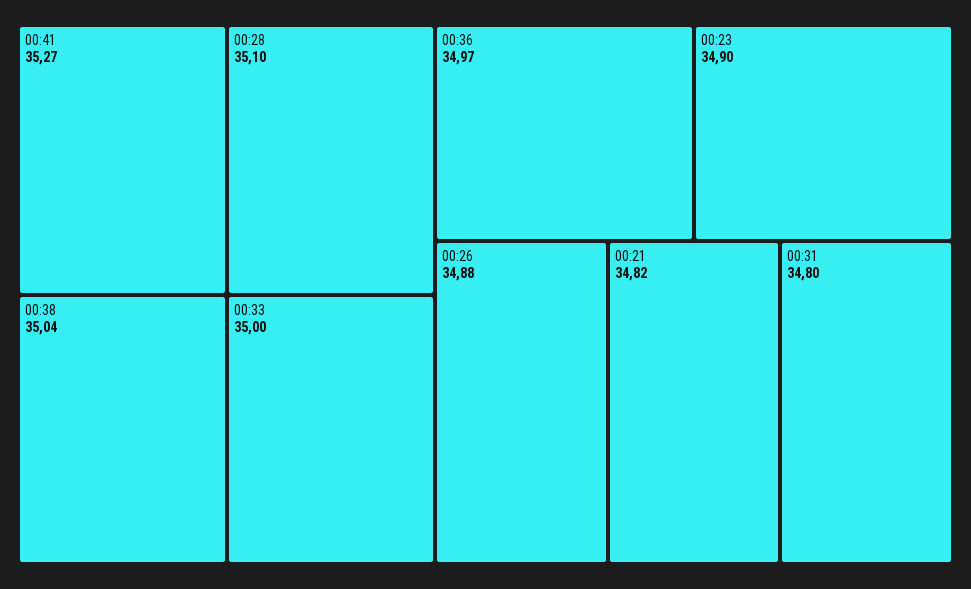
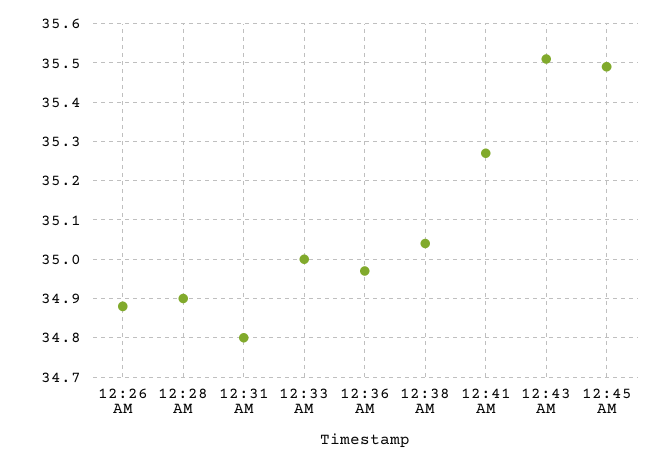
00:28: 35.1 -> 34.9
00:23: 34.9 -> none
00:21: 34.82 -> none
12:43 AM: none -> 35.5
12:45 AM: none -> 35.5

